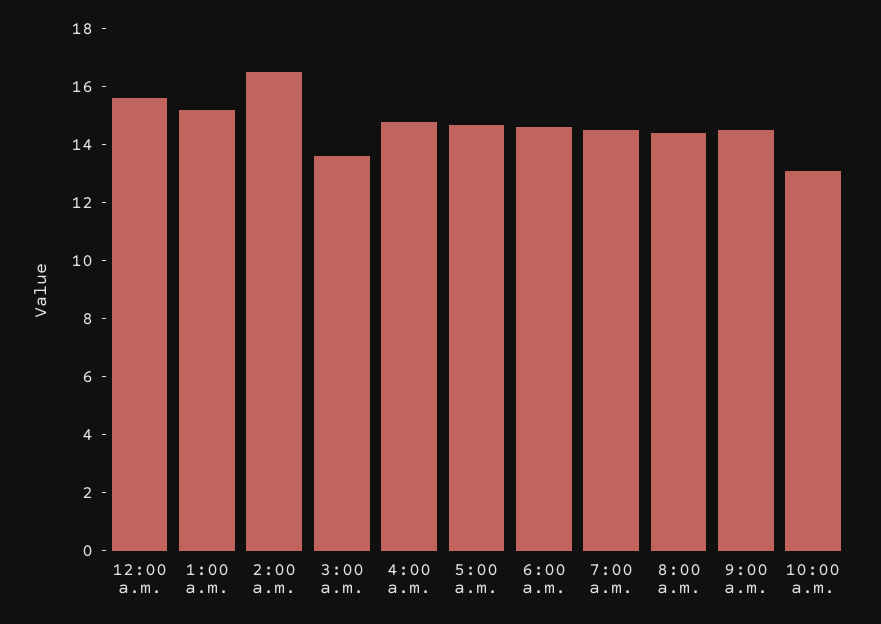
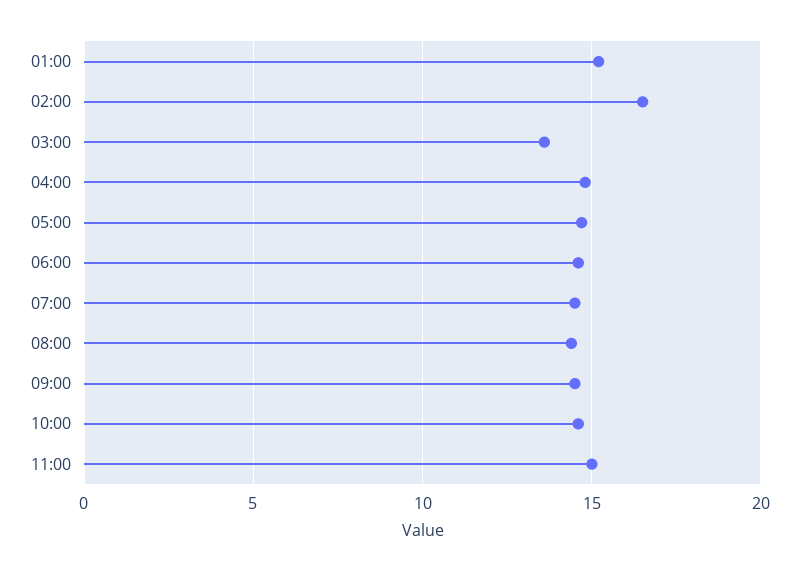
12:00 a.m.: 15.5 -> none
10:00 a.m.: 13 -> 14.5
11:00: none -> 15

